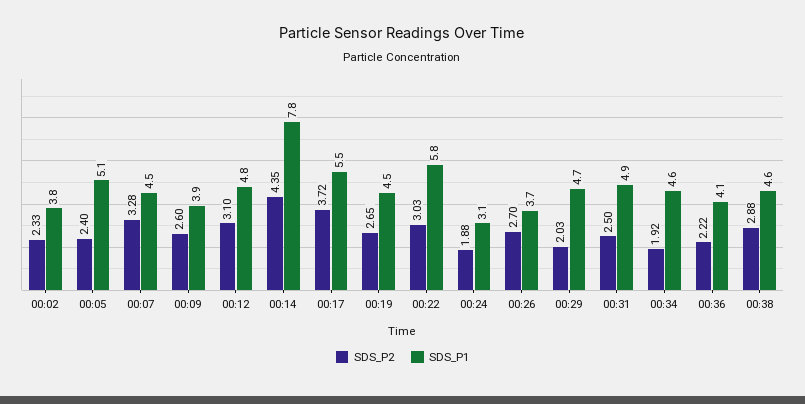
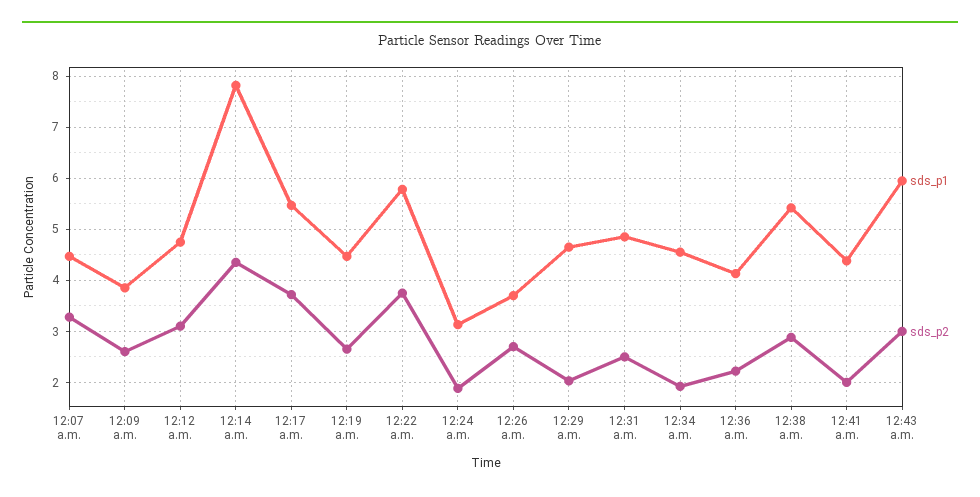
SDS_P2, 00:02: 2.33 -> none
SDS_P1, 00:02: 3.8 -> none
SDS_P2, 00:05: 2.4 -> none
SDS_P1, 00:05: 5.1 -> none
SDS_P2, 00:22: 3.03 -> 3.8
SDS_P1, 00:38: 4.6 -> 5.4
SDS_P1, 12:41 a.m.: none -> 4.4
SDS_P2, 12:41 a.m.: none -> 2
SDS_P1, 12:43 a.m.: none -> 6
SDS_P2, 12:43 a.m.: none -> 3

